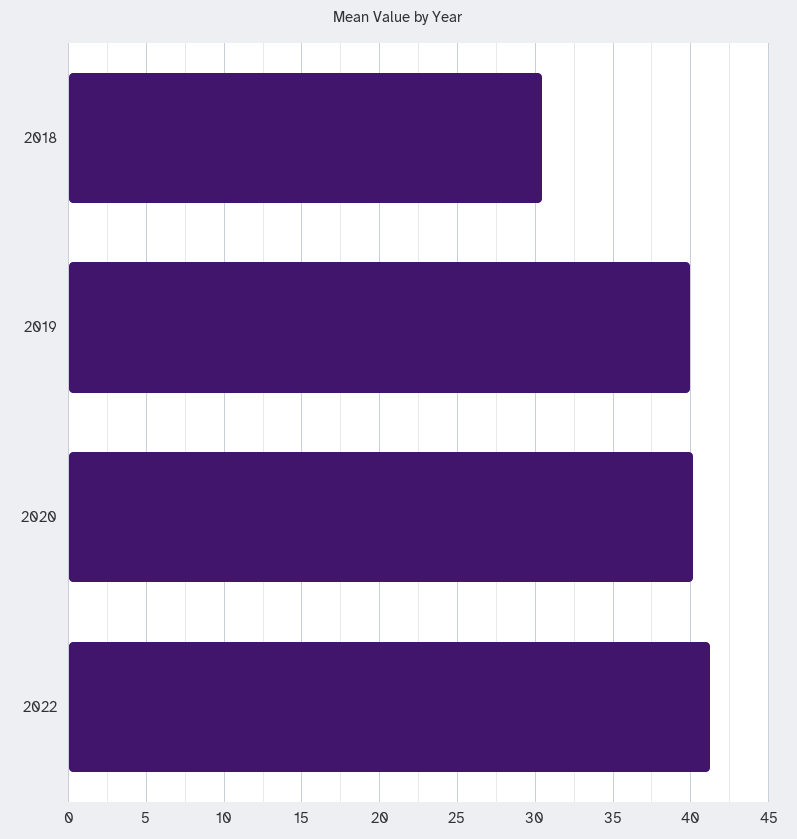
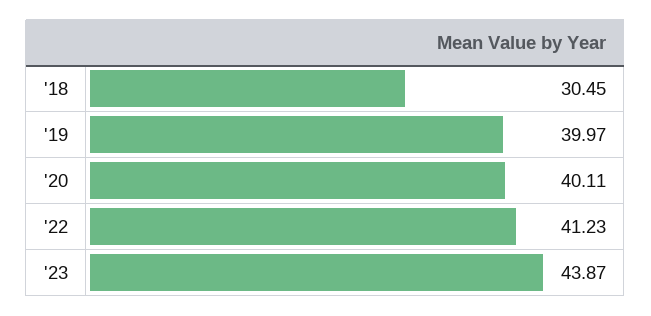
'23: none -> 43.87

